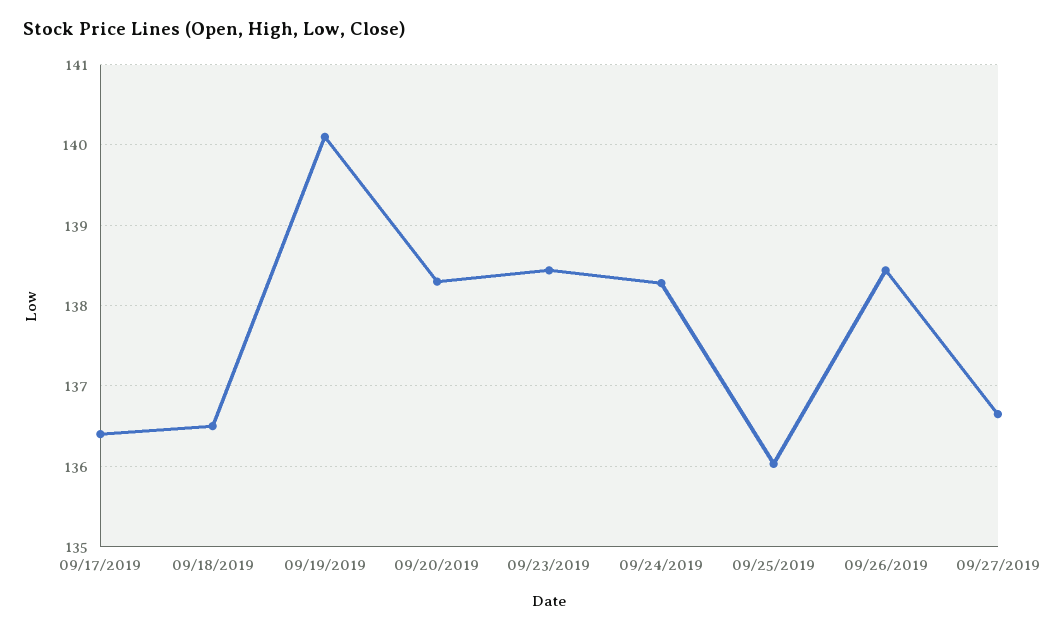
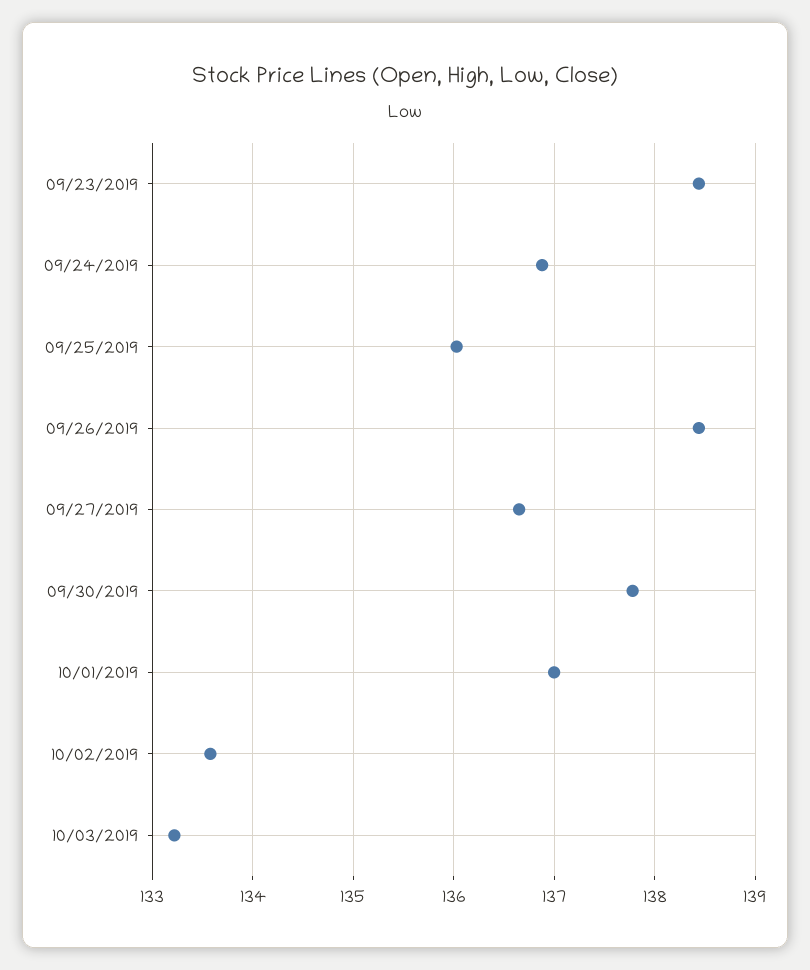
09/17/2019: 136.4 -> none
09/18/2019: 136.5 -> none
09/19/2019: 140.1 -> none
09/20/2019: 138.3 -> none
09/24/2019: 138.3 -> 136.9
09/30/2019: none -> 137.8
10/01/2019: none -> 137
10/02/2019: none -> 133.6
10/03/2019: none -> 133.2

